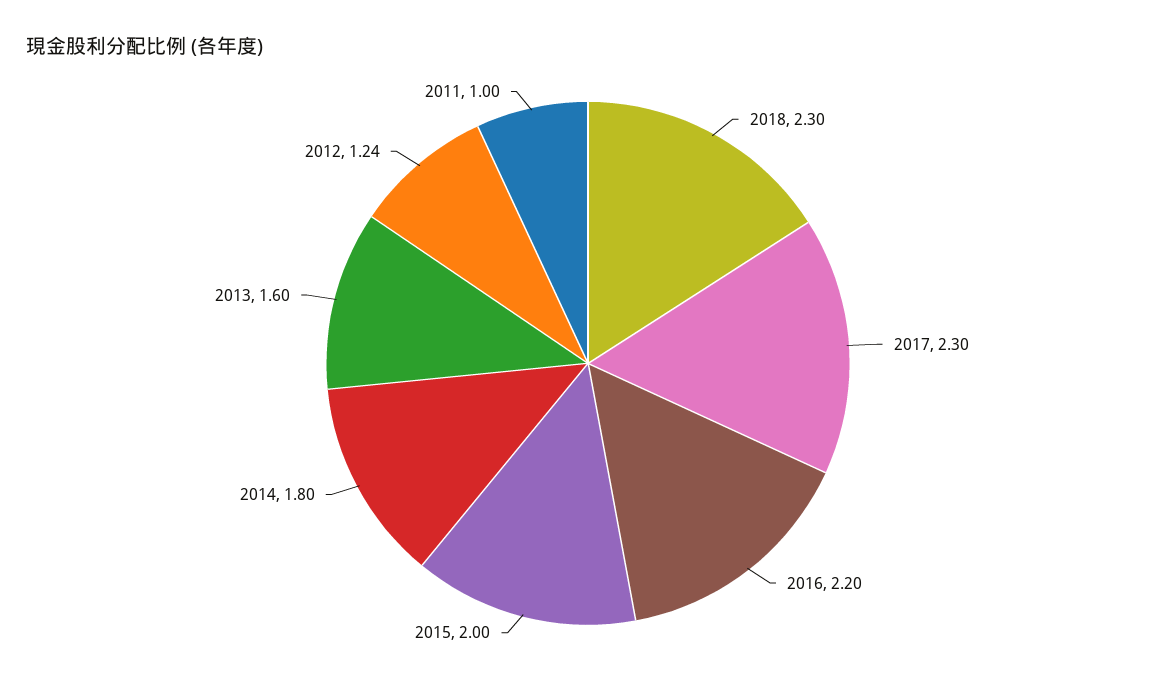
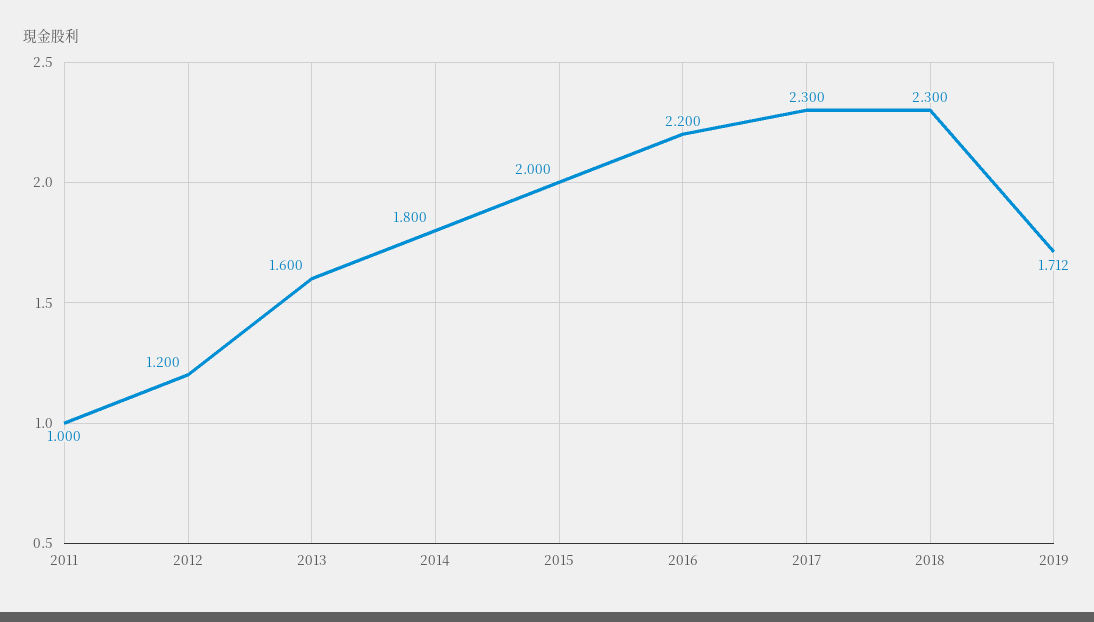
2012: 1.24 -> 1.2
2019: none -> 1.712

